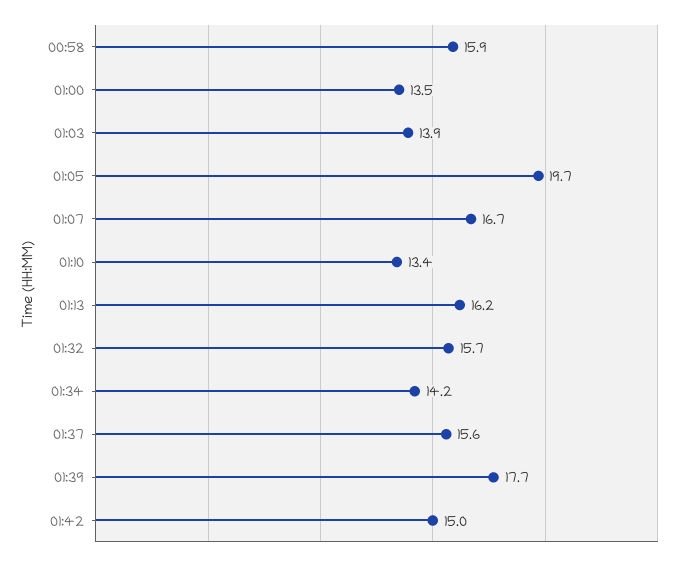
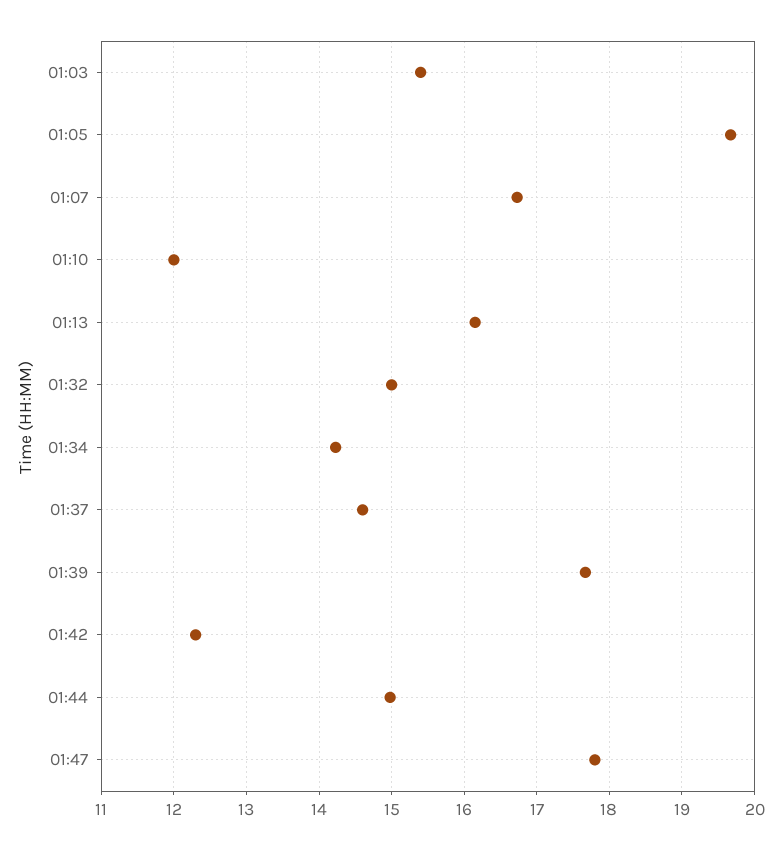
00:58: 15.9 -> none
01:00: 13.5 -> none
01:03: 13.9 -> 15.4
01:10: 13.4 -> 12
01:32: 15.7 -> 15
01:37: 15.6 -> 14.6
01:42: 15 -> 12.3
01:44: none -> 15
01:47: none -> 17.8

